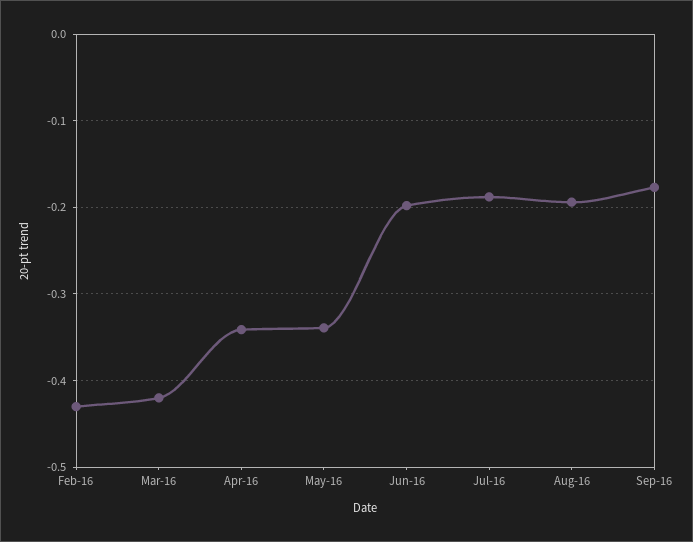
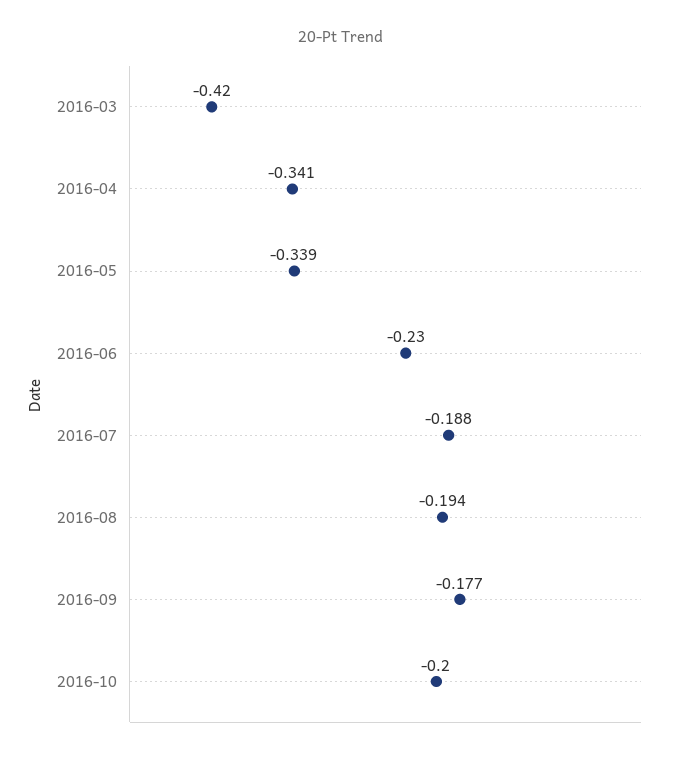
Feb-16: -0.43 -> none
Jun-16: -0.2 -> -0.23
2016-10: none -> -0.2

